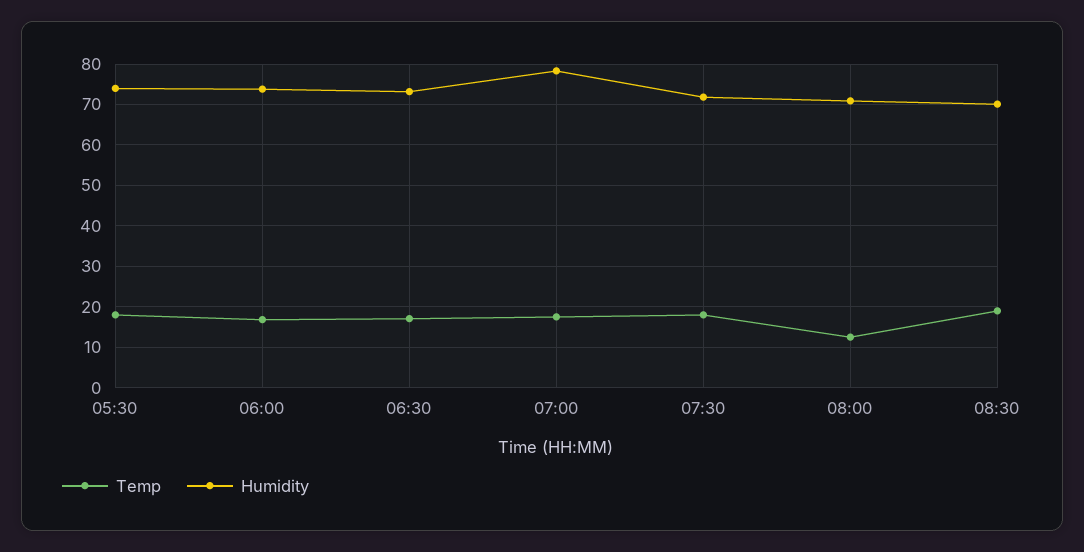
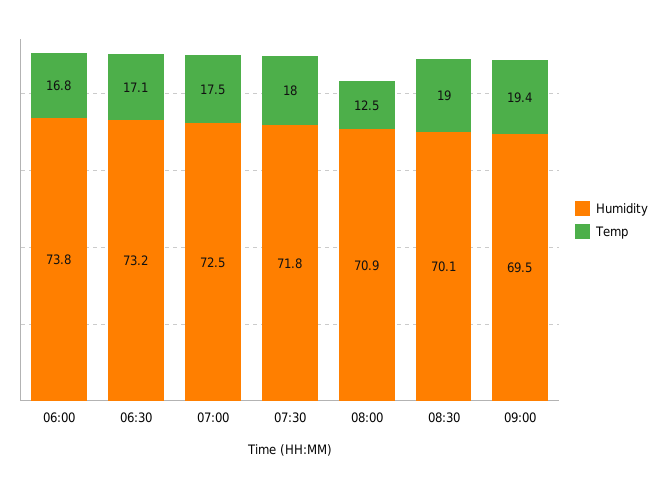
Temp, 05:30: 18 -> none
Humidity, 05:30: 74 -> none
Humidity, 07:00: 78 -> 72.5
Humidity, 09:00: none -> 69.5
Temp, 09:00: none -> 19.4

